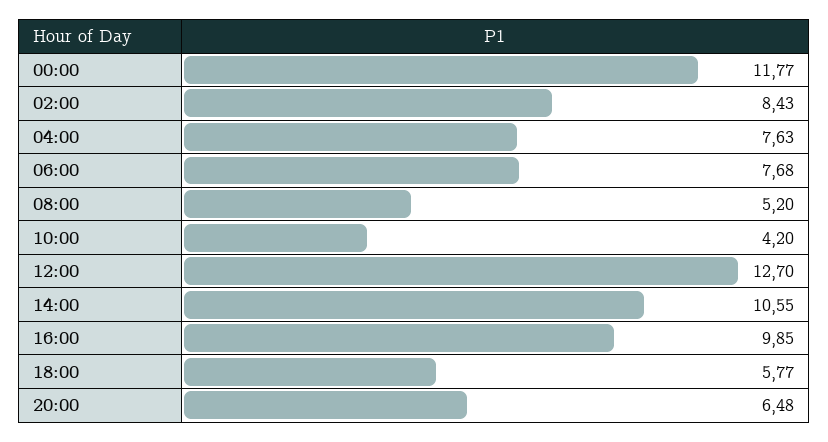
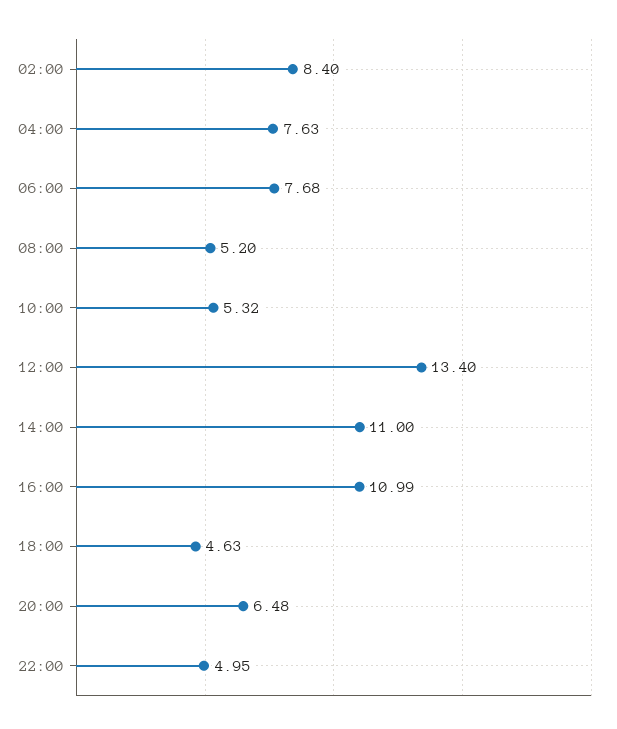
00:00: 11.77 -> none
02:00: 8.43 -> 8.4
10:00: 4.2 -> 5.32
12:00: 12.7 -> 13.4
14:00: 10.55 -> 11
16:00: 9.85 -> 10.99
18:00: 5.77 -> 4.63
22:00: none -> 4.95

